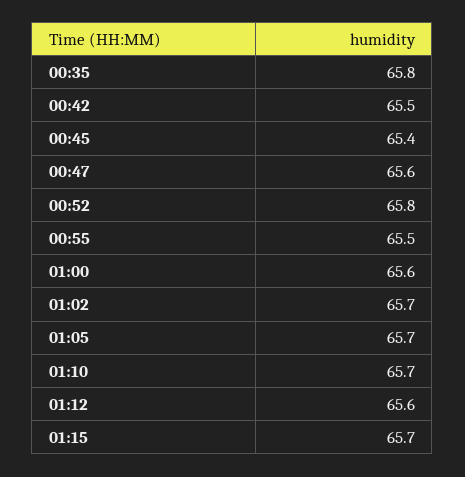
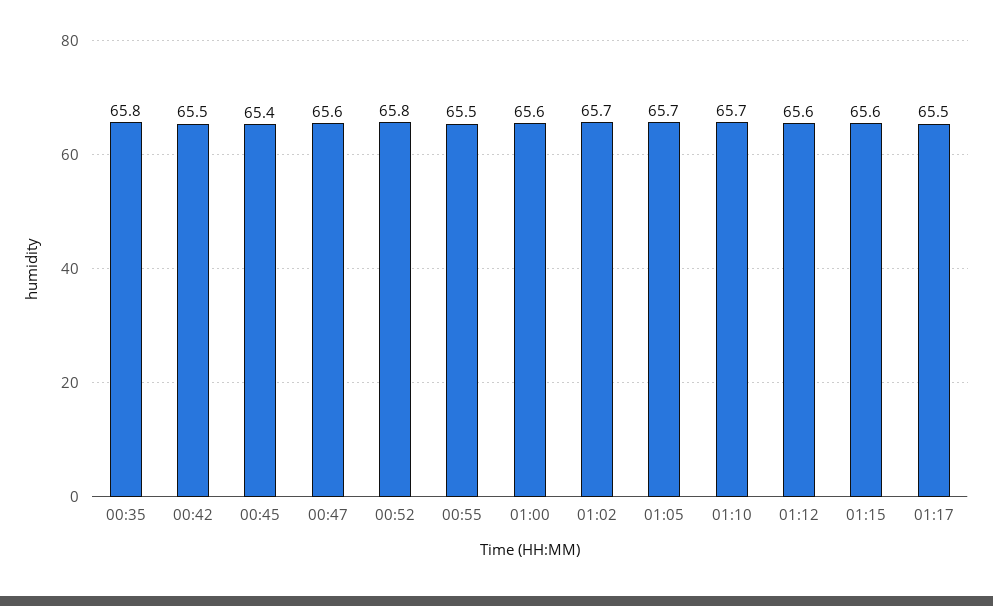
01:15: 65.7 -> 65.6
01:17: none -> 65.5

